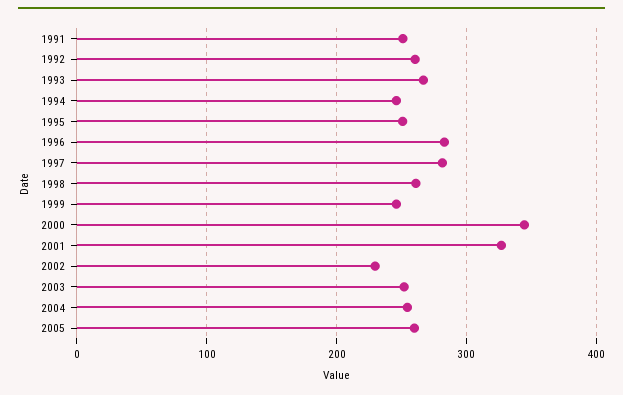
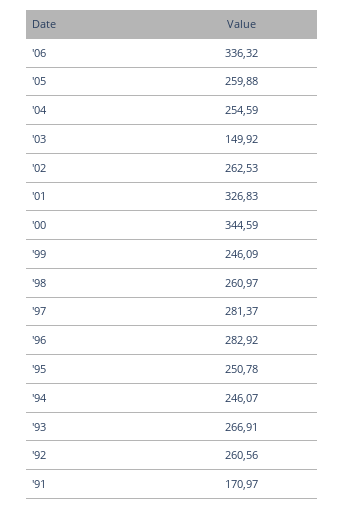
1991: 250 -> 170.97
2002: 230 -> 262.53
2003: 250 -> 149.92
'06: none -> 336.32

